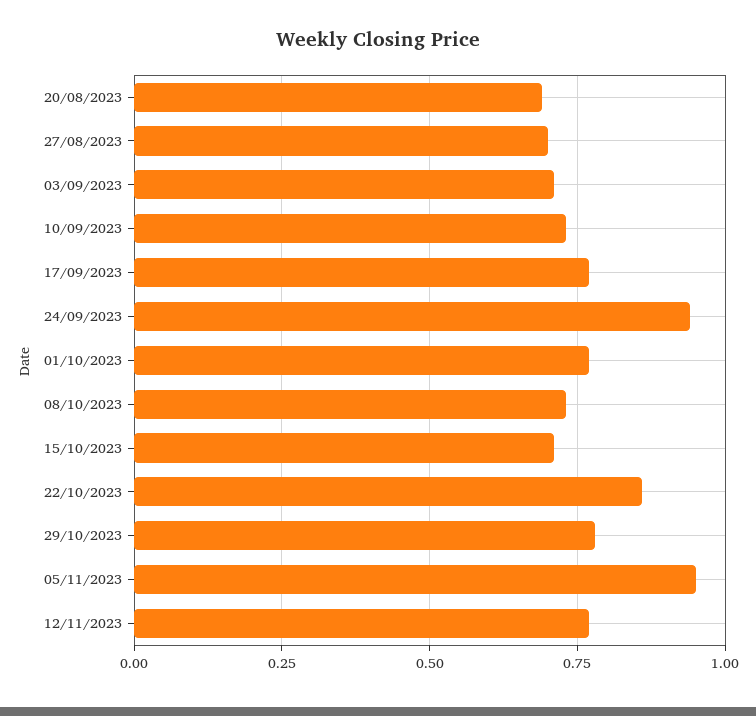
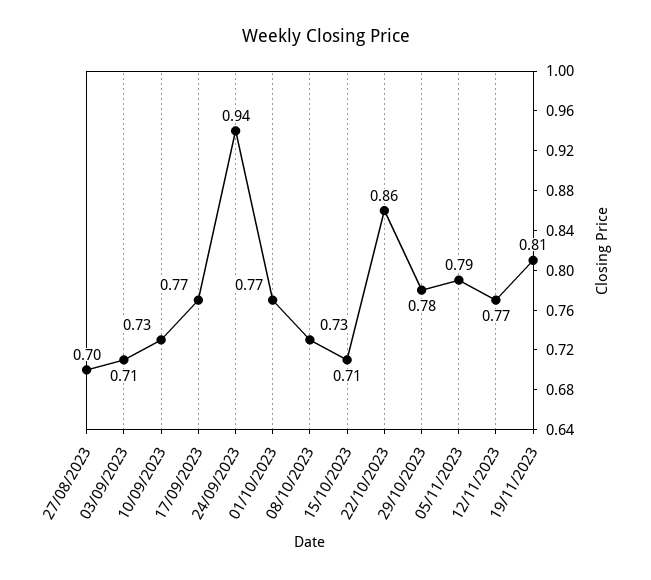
20/08/2023: 0.7 -> none
05/11/2023: 0.95 -> 0.79
19/11/2023: none -> 0.81

